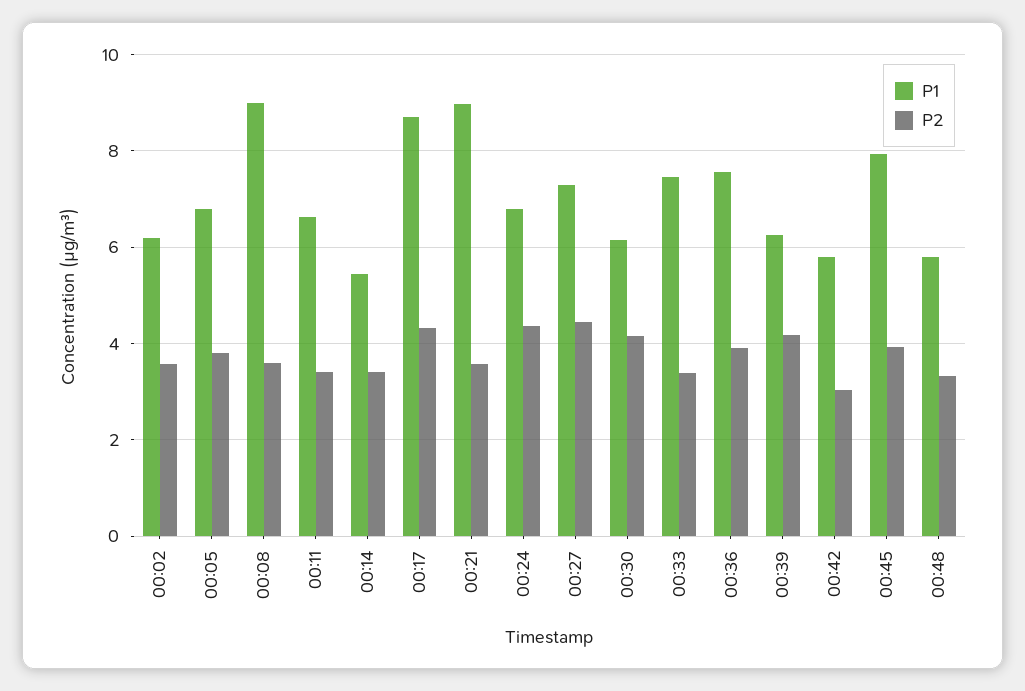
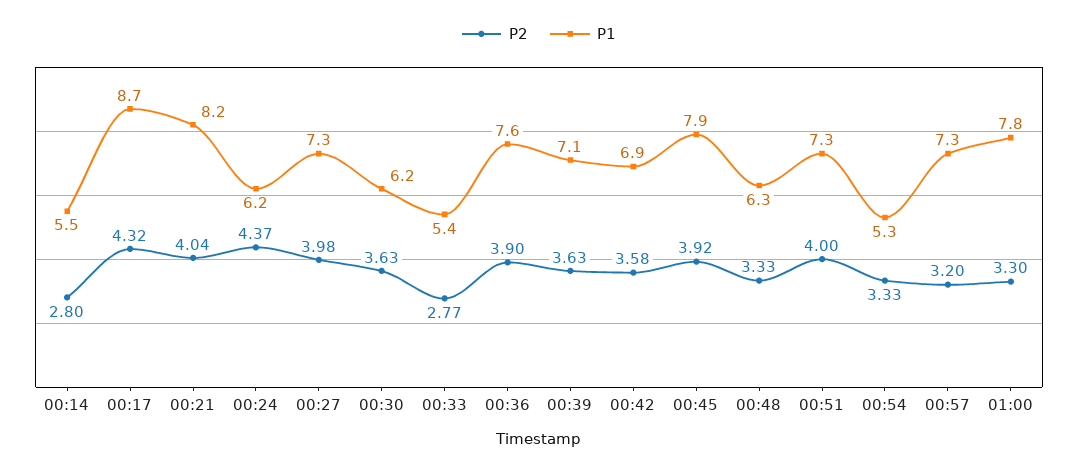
P1, 00:02: 6.2 -> none
P2, 00:02: 3.6 -> none
P1, 00:05: 6.8 -> none
P2, 00:05: 3.8 -> none
P1, 00:08: 9 -> none
P2, 00:08: 3.6 -> none
P1, 00:11: 6.6 -> none
P2, 00:11: 3.4 -> none
P2, 00:14: 3.4 -> 2.8
P1, 00:21: 9 -> 8.2
P2, 00:21: 3.6 -> 4.04
P1, 00:24: 6.8 -> 6.2
P2, 00:27: 4.4 -> 3.98
P2, 00:30: 4.2 -> 3.63
P1, 00:33: 7.4 -> 5.4
P2, 00:33: 3.4 -> 2.77
P1, 00:39: 6.2 -> 7.1
P2, 00:39: 4.2 -> 3.63
P1, 00:42: 5.8 -> 6.9
P2, 00:42: 3 -> 3.58
P1, 00:48: 5.8 -> 6.3
P2, 00:51: none -> 4
P1, 00:51: none -> 7.3
P2, 00:54: none -> 3.33
P1, 00:54: none -> 5.3
P2, 00:57: none -> 3.2
P1, 00:57: none -> 7.3
P2, 01:00: none -> 3.3
P1, 01:00: none -> 7.8

